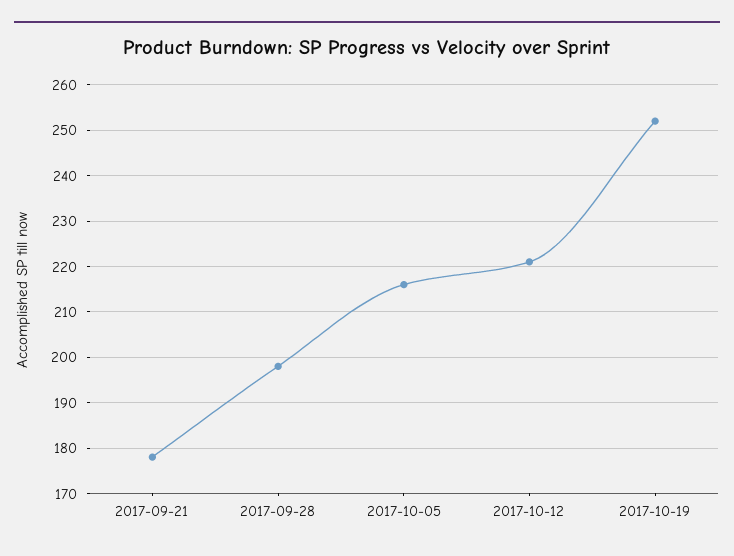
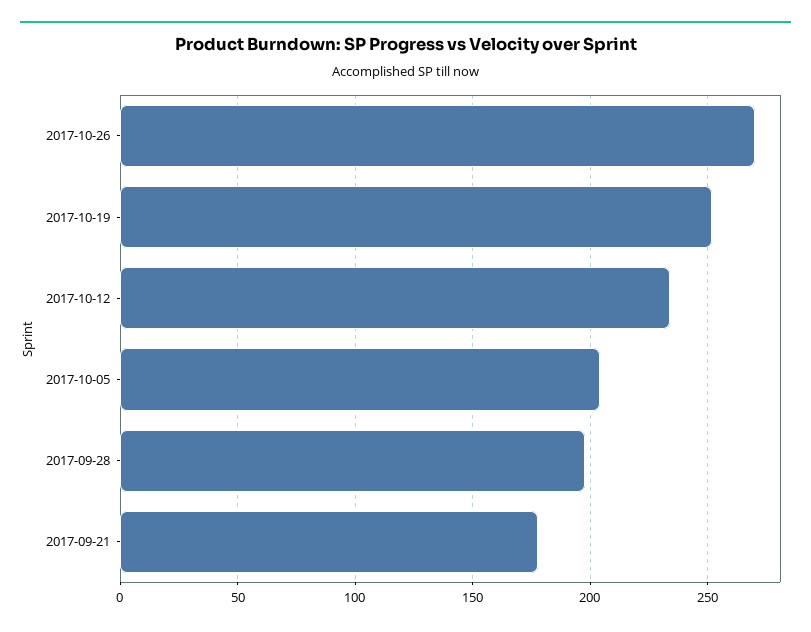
2017-10-05: 215 -> 205
2017-10-12: 220 -> 235
2017-10-26: none -> 270

